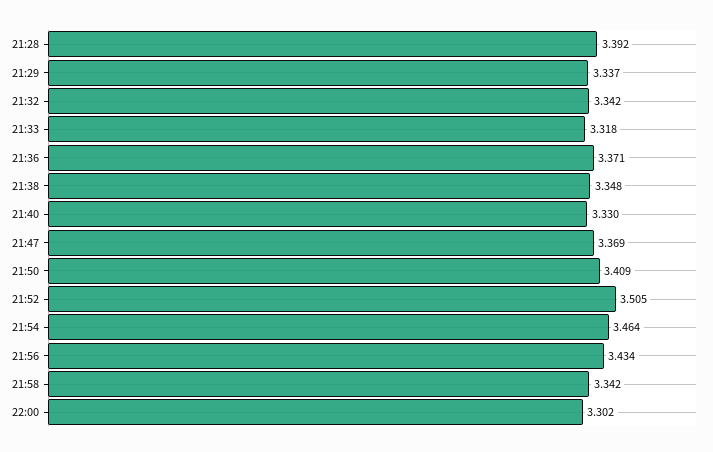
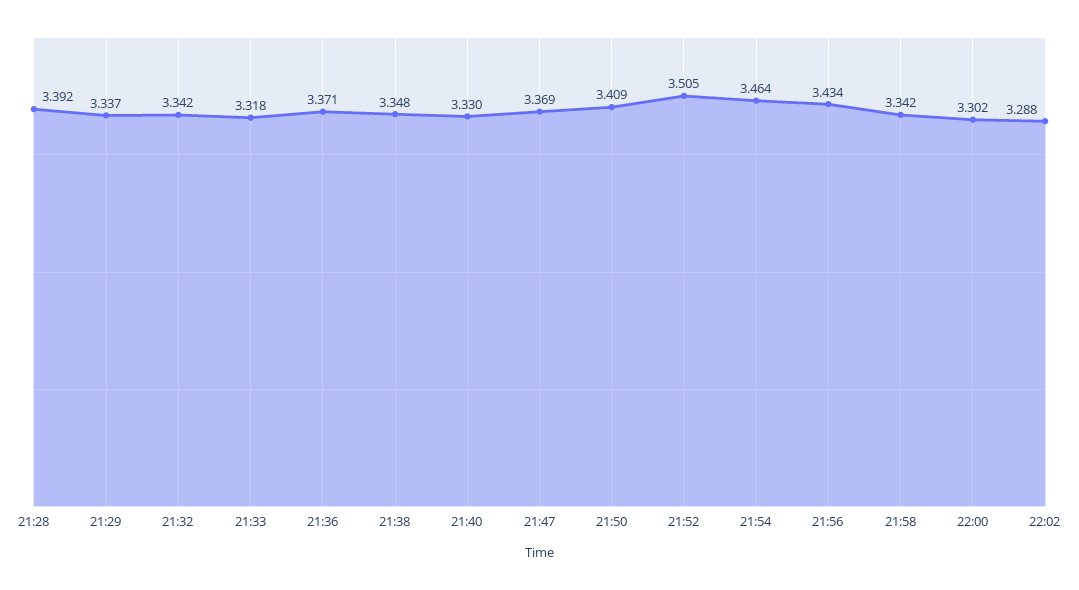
22:02: none -> 3.288

